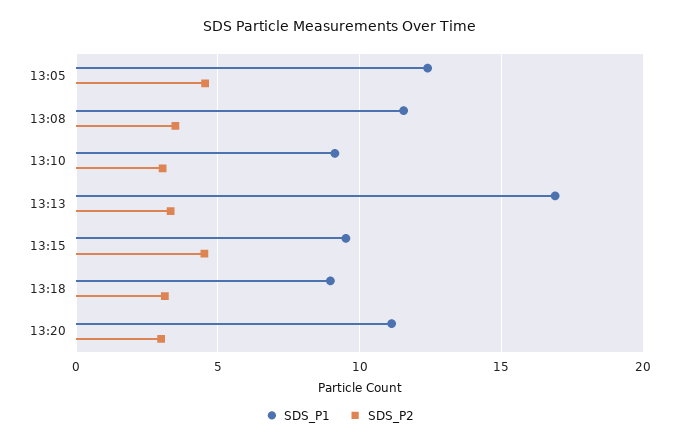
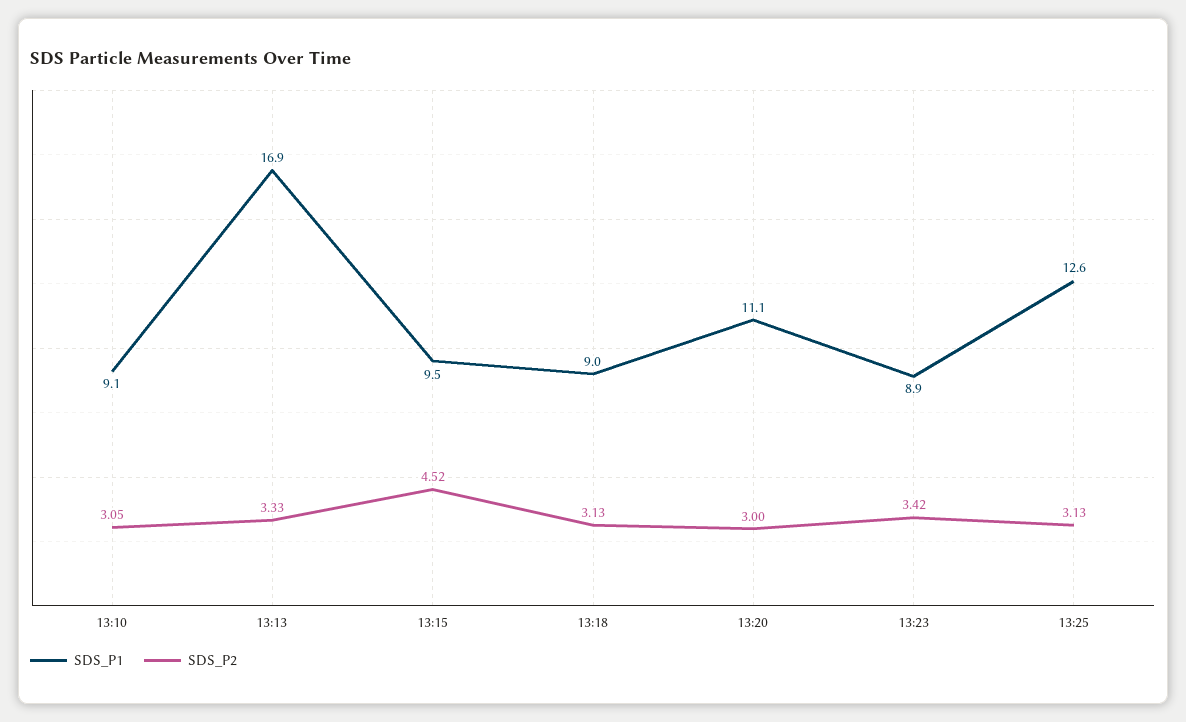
SDS_P1, 13:05: 12.5 -> none
SDS_P2, 13:05: 4.5 -> none
SDS_P1, 13:08: 11.5 -> none
SDS_P2, 13:08: 3.5 -> none
SDS_P1, 13:23: none -> 8.9
SDS_P2, 13:23: none -> 3.42
SDS_P1, 13:25: none -> 12.6
SDS_P2, 13:25: none -> 3.13

